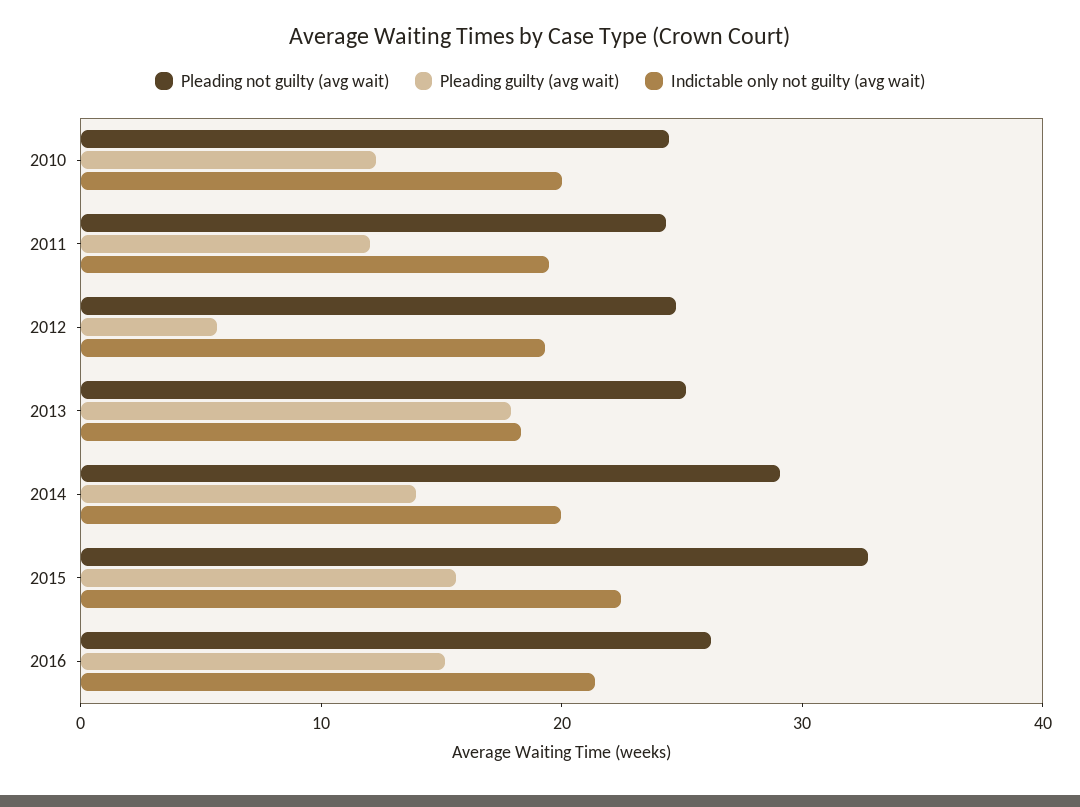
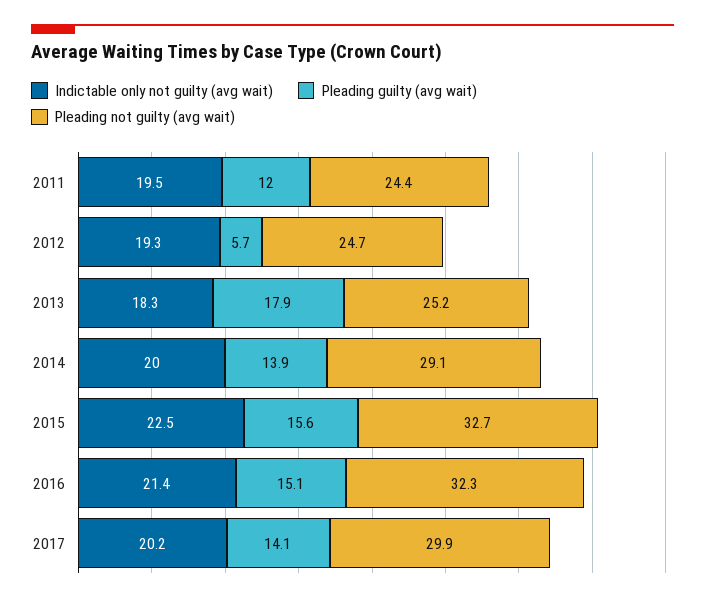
Pleading not guilty (avg wait), 2010: 24 -> none
Pleading guilty (avg wait), 2010: 12 -> none
Indictable only not guilty (avg wait), 2010: 20 -> none
Pleading not guilty (avg wait), 2016: 26 -> 32.3
Indictable only not guilty (avg wait), 2017: none -> 20.2
Pleading guilty (avg wait), 2017: none -> 14.1
Pleading not guilty (avg wait), 2017: none -> 29.9

